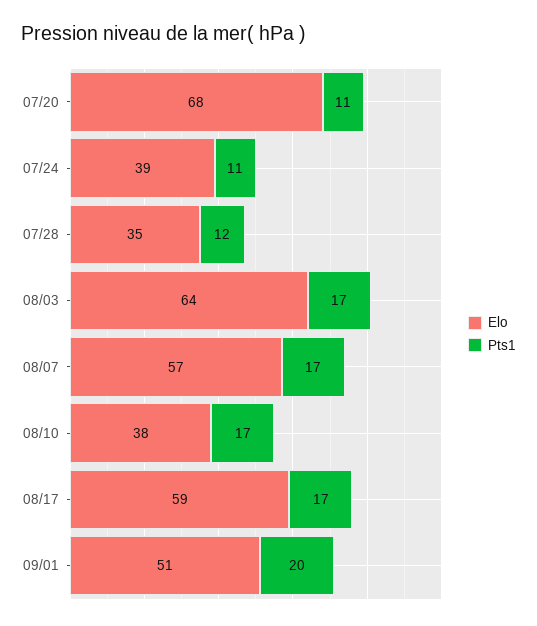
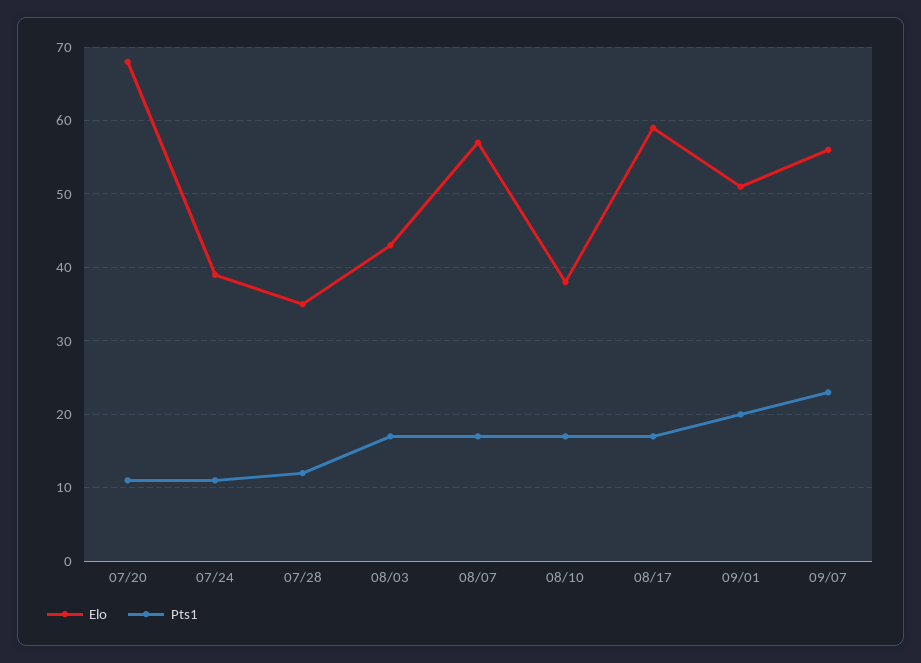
Elo, 08/03: 64 -> 43
Elo, 09/07: none -> 56
Pts1, 09/07: none -> 23

